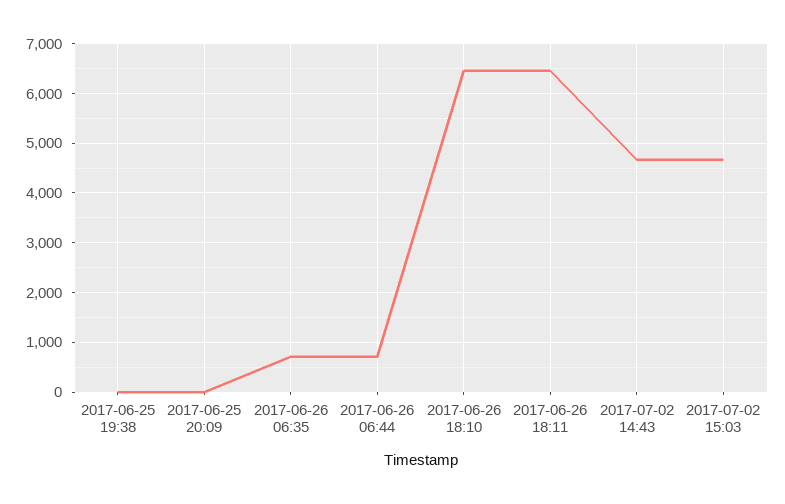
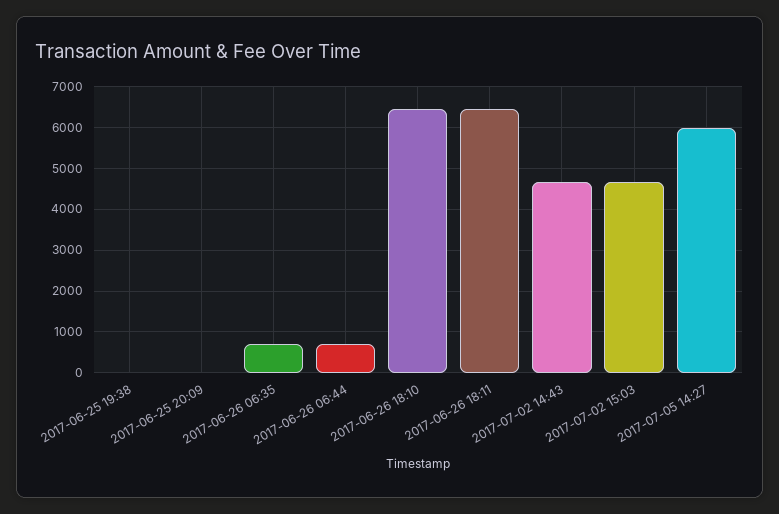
2017-07-05 14:27: none -> 6000

